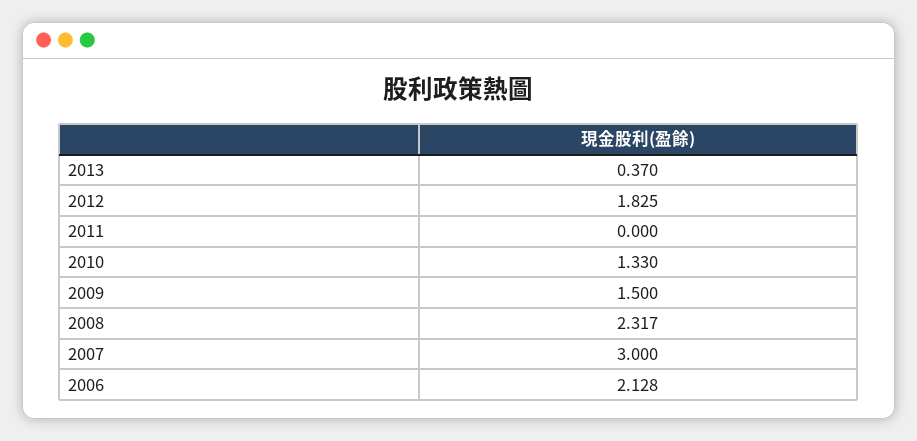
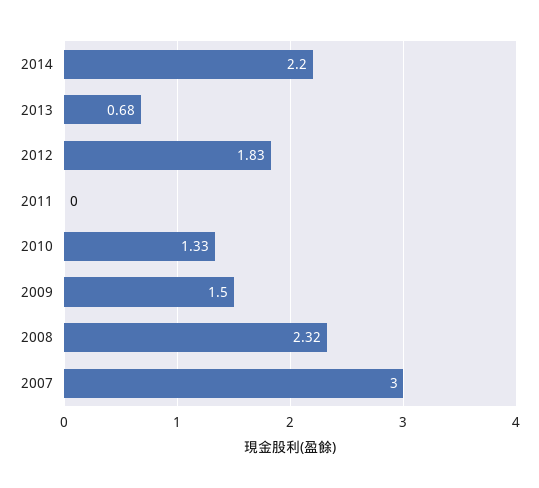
2013: 0.37 -> 0.68
2006: 2.128 -> none
2014: none -> 2.2

